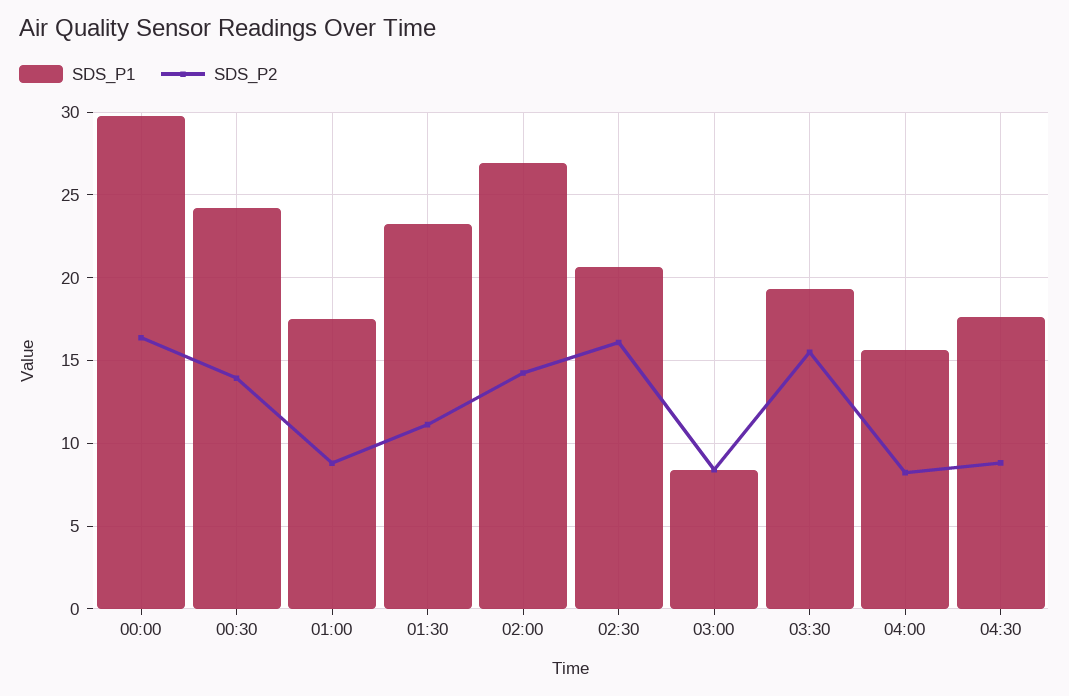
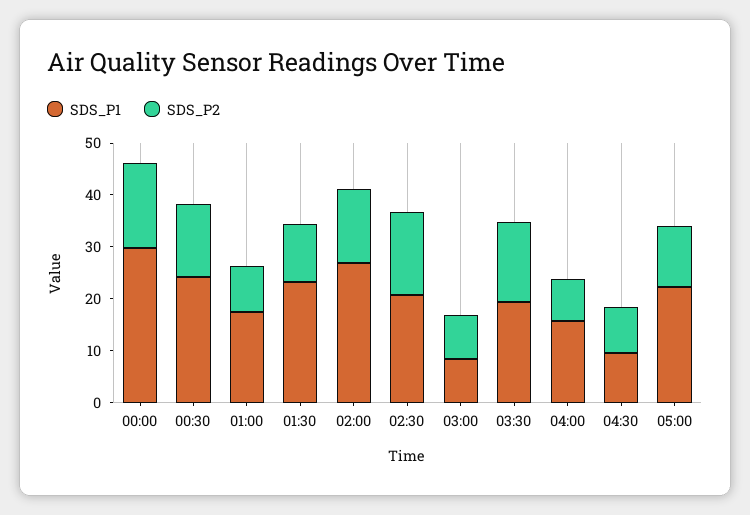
SDS_P1, 04:30: 17.5 -> 10
SDS_P1, 05:00: none -> 22
SDS_P2, 05:00: none -> 12

